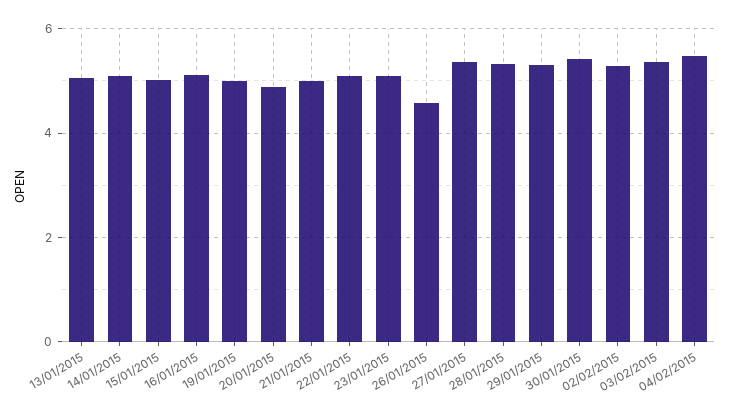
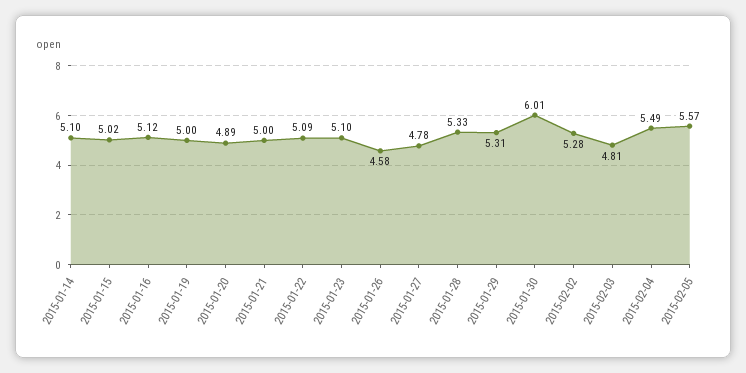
13/01/2015: 5 -> none
27/01/2015: 5.4 -> 4.78
30/01/2015: 5.4 -> 6.01
03/02/2015: 5.4 -> 4.81
2015-02-05: none -> 5.57

